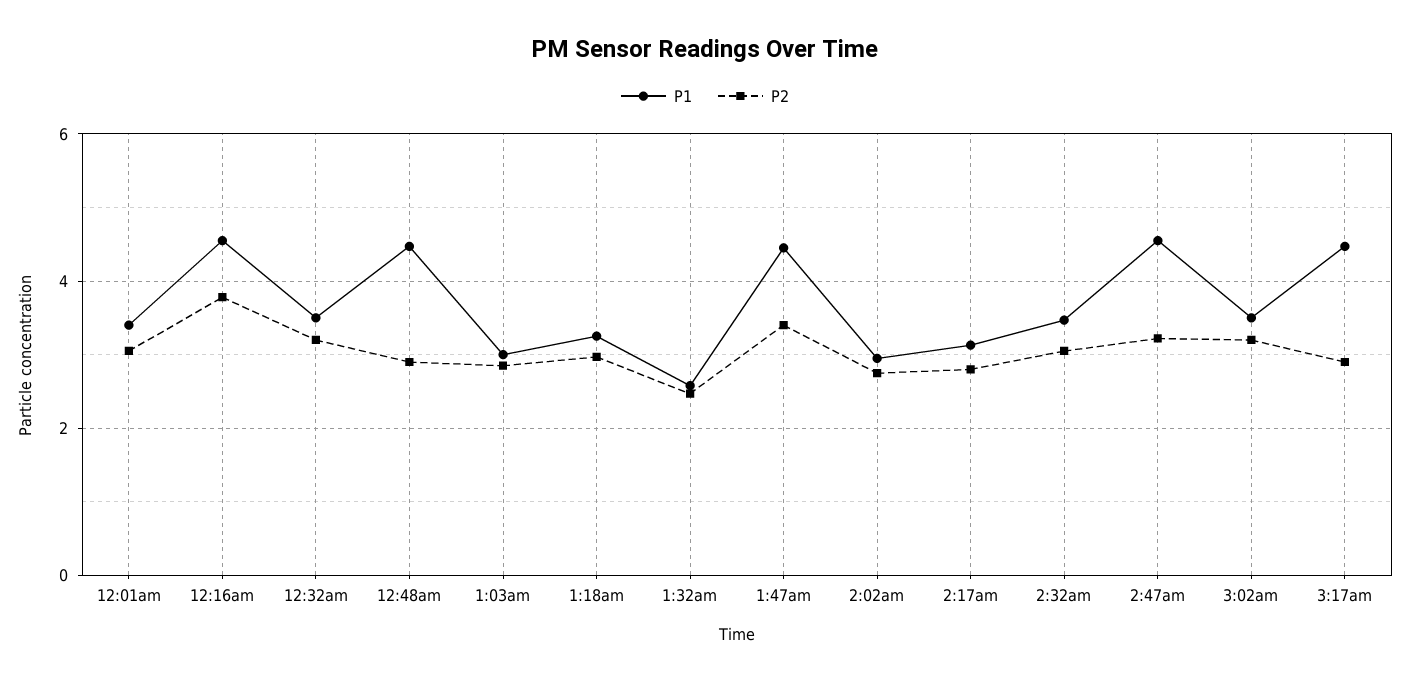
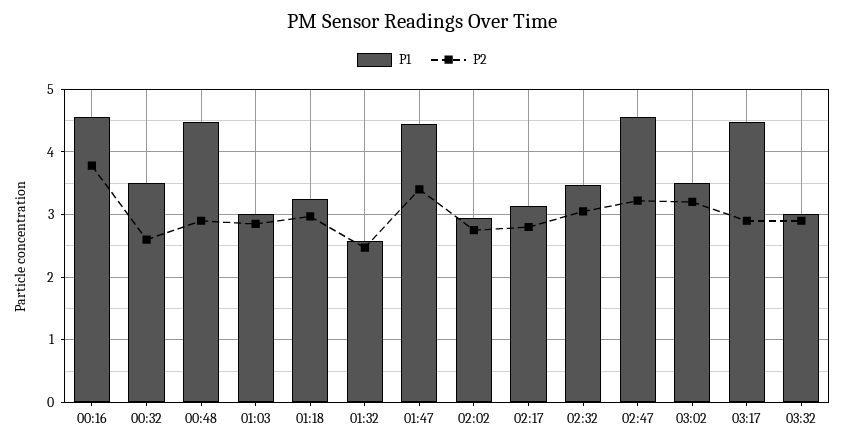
P1, 12:01am: 3.4 -> none
P2, 12:01am: 3 -> none
P2, 12:32am: 3.2 -> 2.6
P1, 03:32: none -> 3
P2, 03:32: none -> 2.9

